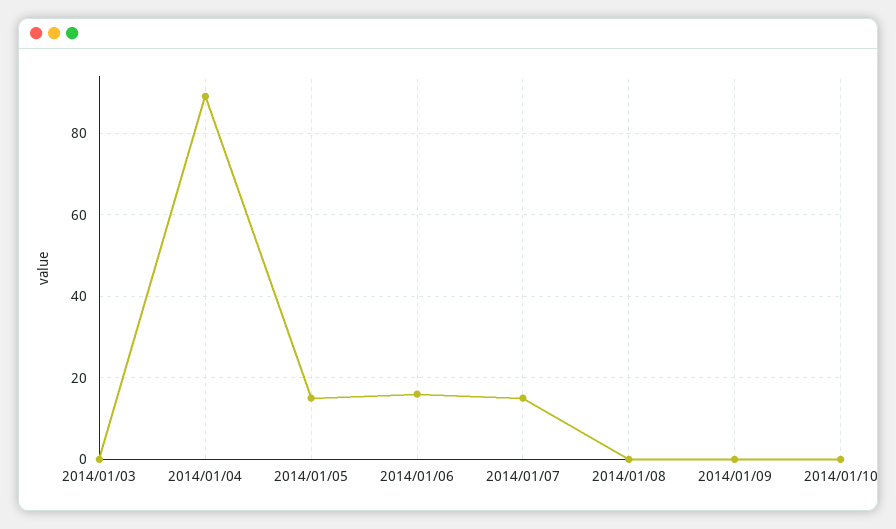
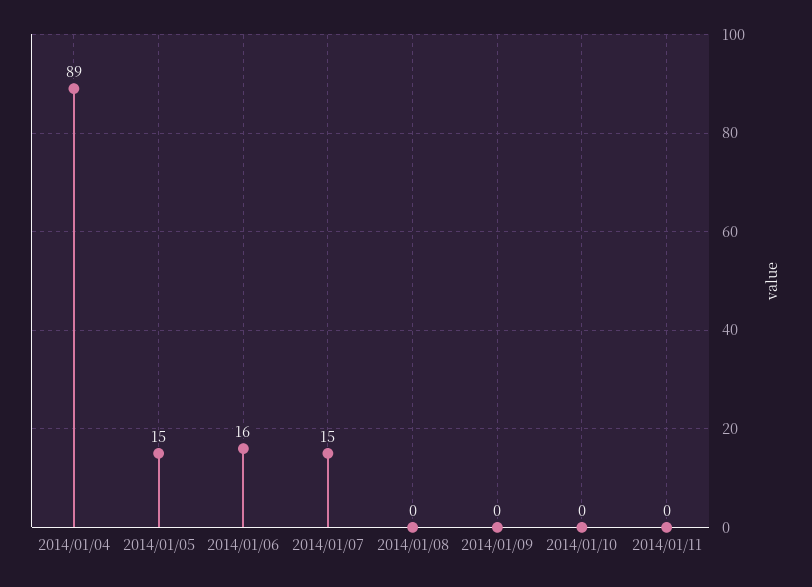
2014/01/03: 0 -> none
2014/01/11: none -> 0

